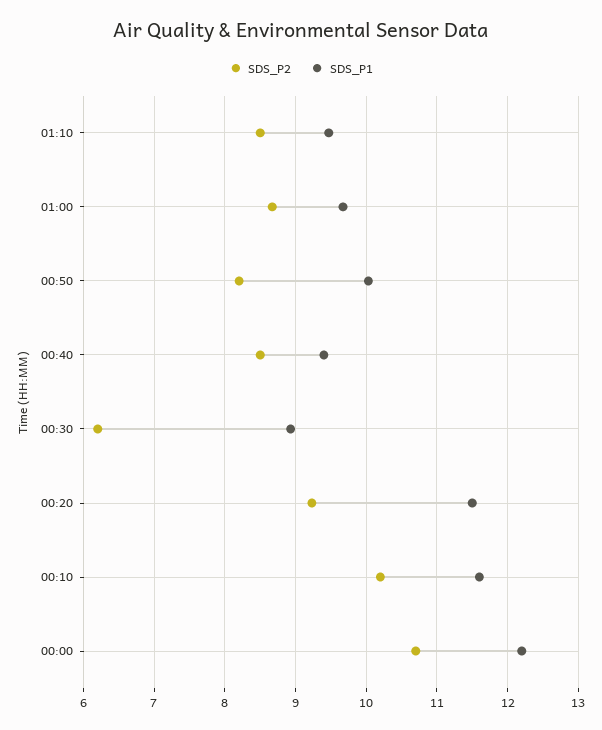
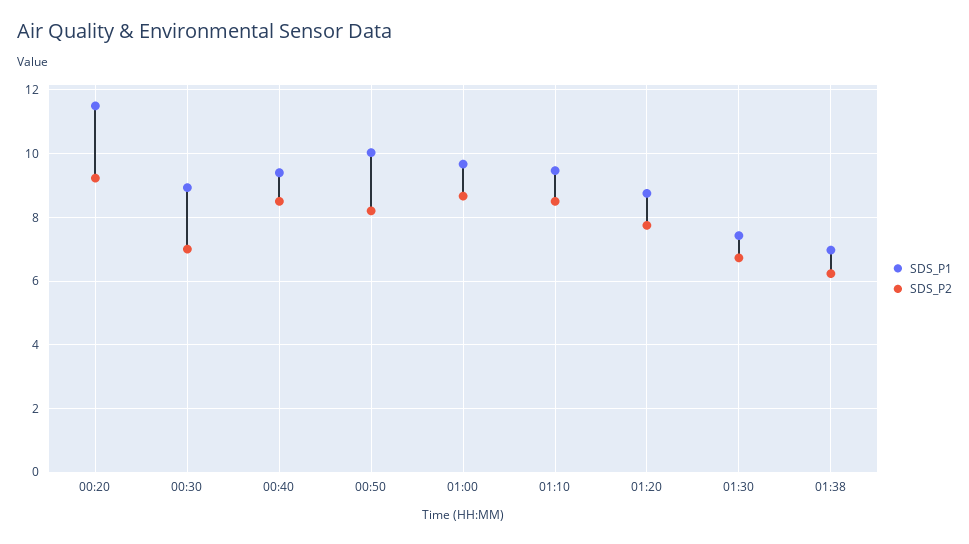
SDS_P2, 00:30: 6.2 -> 7
SDS_P2, 00:10: 10.2 -> none
SDS_P1, 00:10: 11.6 -> none
SDS_P2, 00:00: 10.7 -> none
SDS_P1, 00:00: 12.2 -> none
SDS_P1, 01:20: none -> 8.8
SDS_P2, 01:20: none -> 7.8
SDS_P1, 01:30: none -> 7.4
SDS_P2, 01:30: none -> 6.8
SDS_P1, 01:38: none -> 7
SDS_P2, 01:38: none -> 6.2

